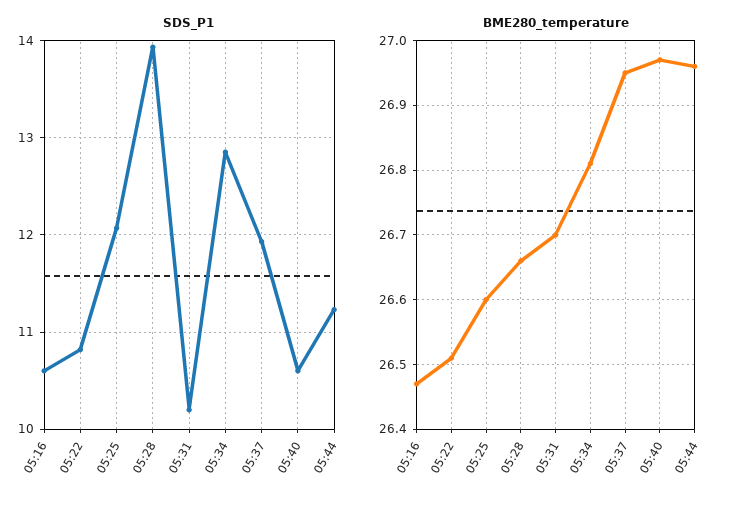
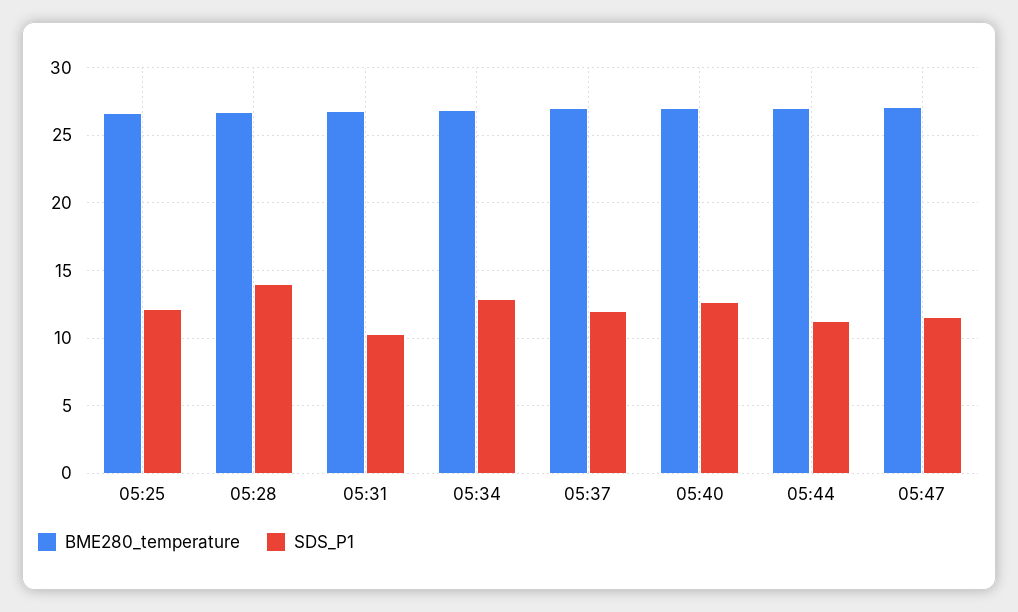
SDS_P1, 05:16: 10.6 -> none
SDS_P1, 05:22: 10.8 -> none
SDS_P1, 05:40: 10.6 -> 12.5
BME280_temperature, 05:16: 26.47 -> none
BME280_temperature, 05:22: 26.51 -> none
BME280_temperature, 05:47: none -> 27
SDS_P1, 05:47: none -> 11.5

